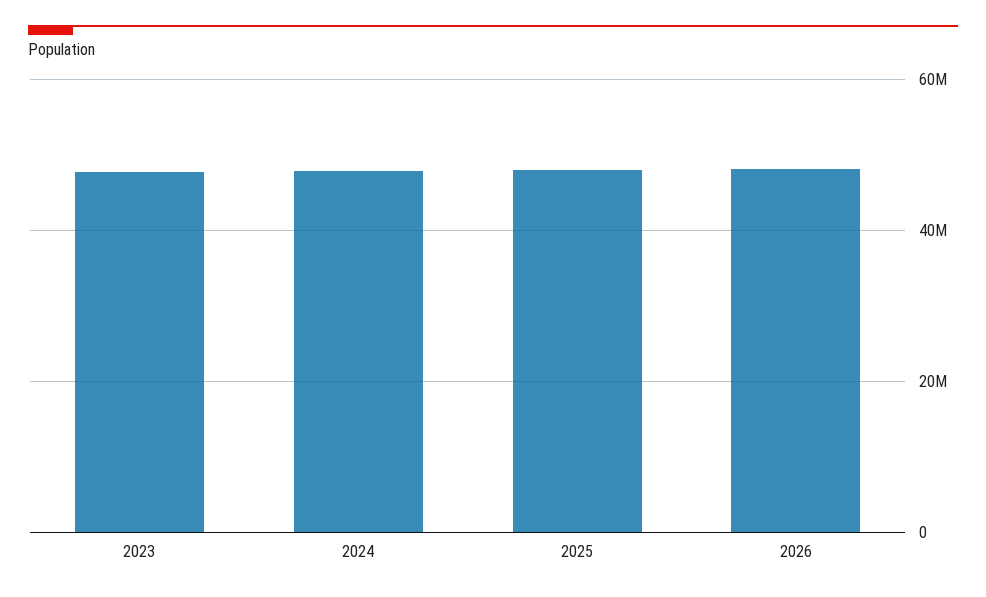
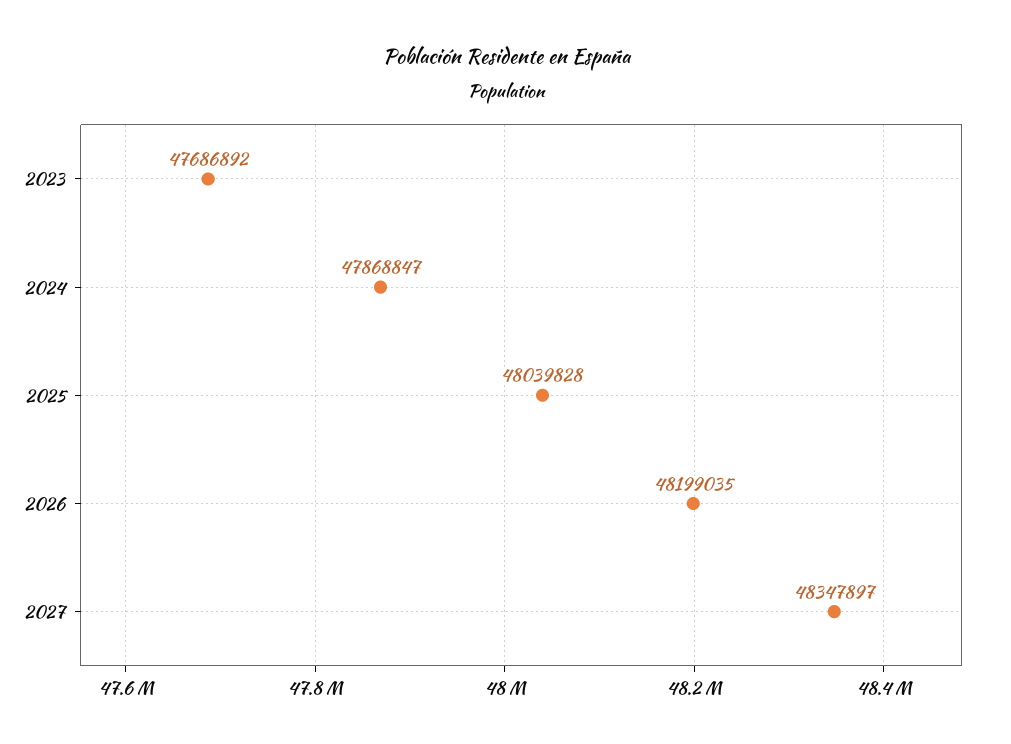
2027: none -> 48347897

